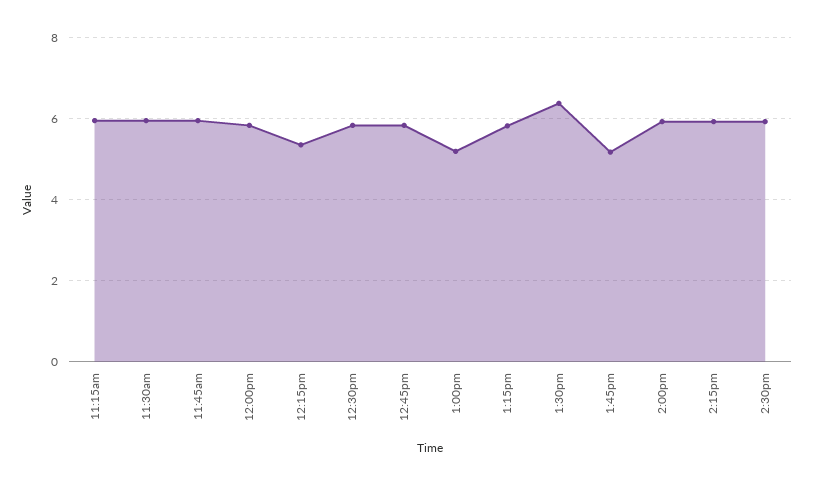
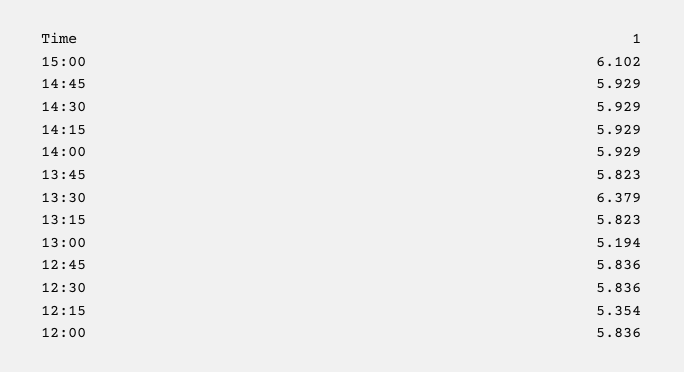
11:15am: 6 -> none
11:30am: 6 -> none
11:45am: 6 -> none
1:45pm: 5.2 -> 5.823
15:00: none -> 6.102
14:45: none -> 5.929

